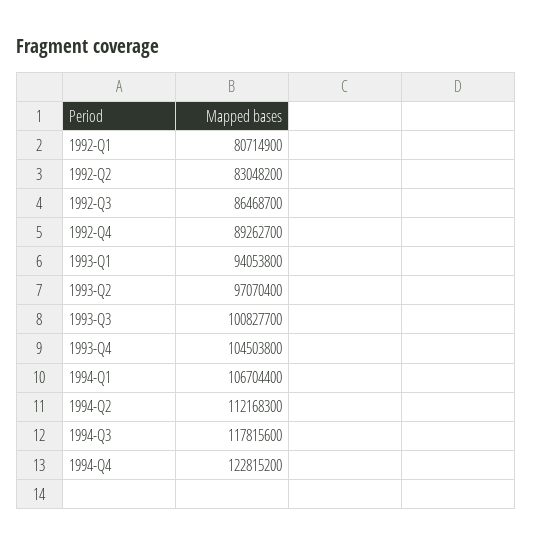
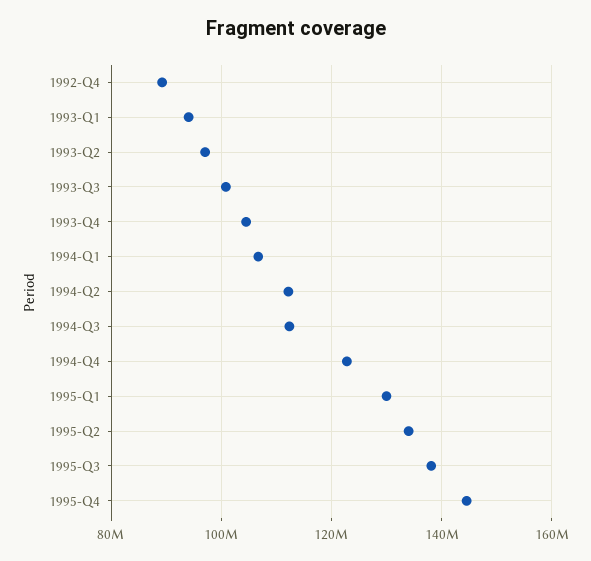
1992-Q1: 80714900 -> none
1992-Q2: 83048200 -> none
1992-Q3: 86468700 -> none
1994-Q3: 117815600 -> 112000000
1995-Q1: none -> 130000000
1995-Q2: none -> 134000000
1995-Q3: none -> 138000000
1995-Q4: none -> 144000000

